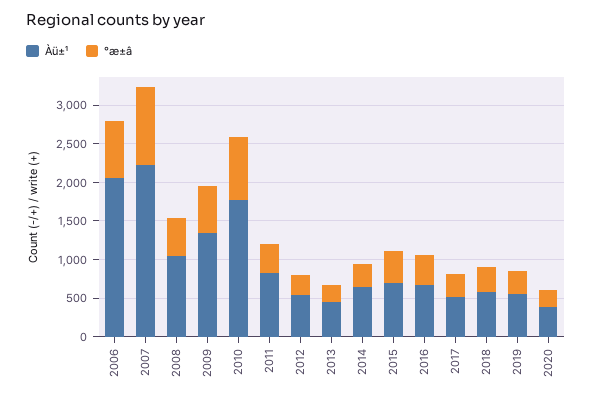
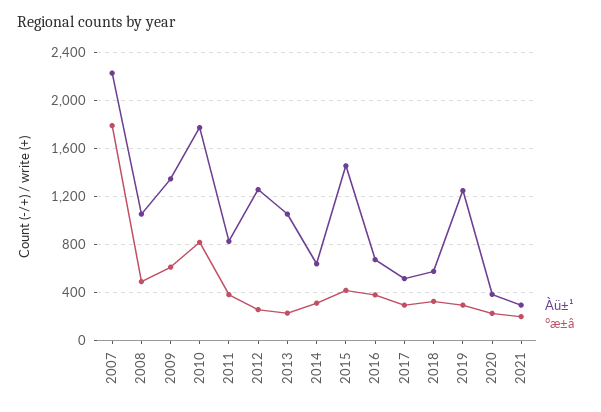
Àü±¹, 2006: 2000 -> none
°æ±â, 2006: 750 -> none
°æ±â, 2007: 1000 -> 1800
Àü±¹, 2012: 500 -> 1250
Àü±¹, 2013: 500 -> 1050
Àü±¹, 2015: 750 -> 1450
Àü±¹, 2019: 500 -> 1250
Àü±¹, 2021: none -> 300
°æ±â, 2021: none -> 200

